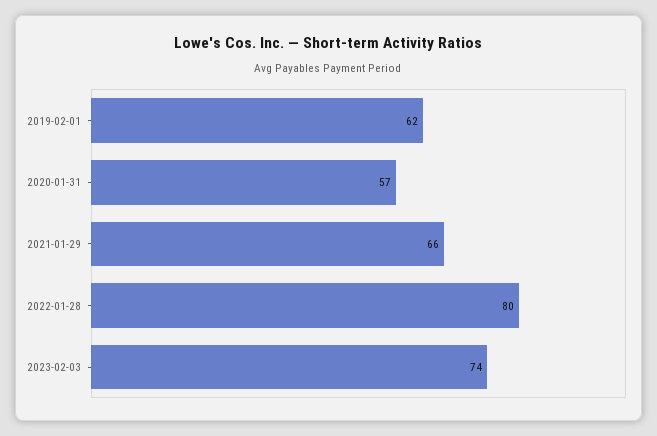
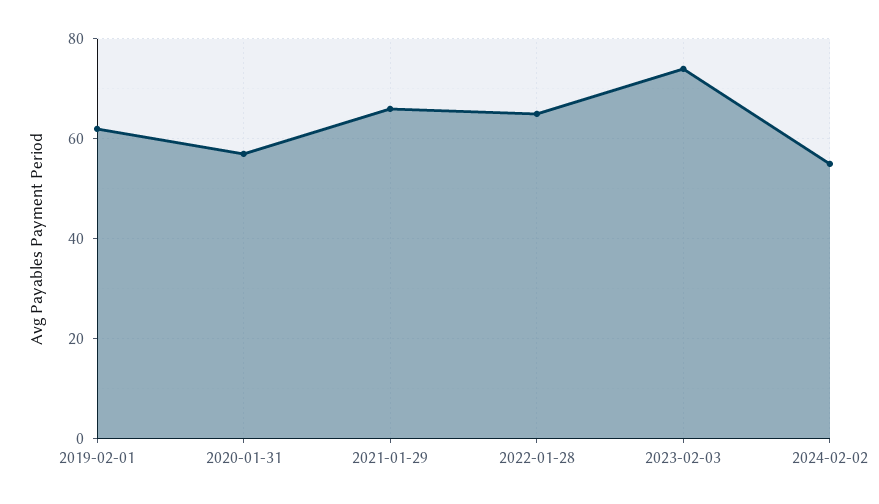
2022-01-28: 80 -> 65
2024-02-02: none -> 55

